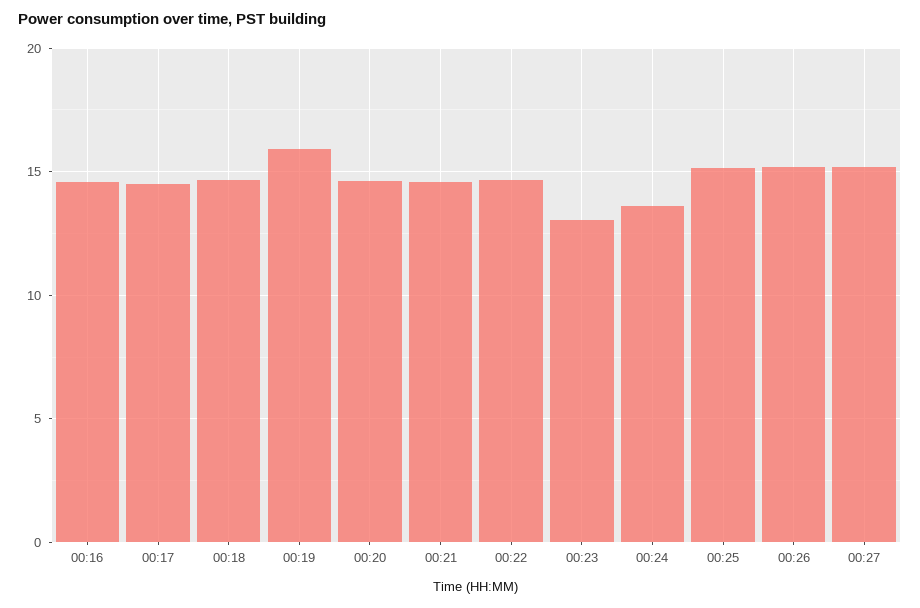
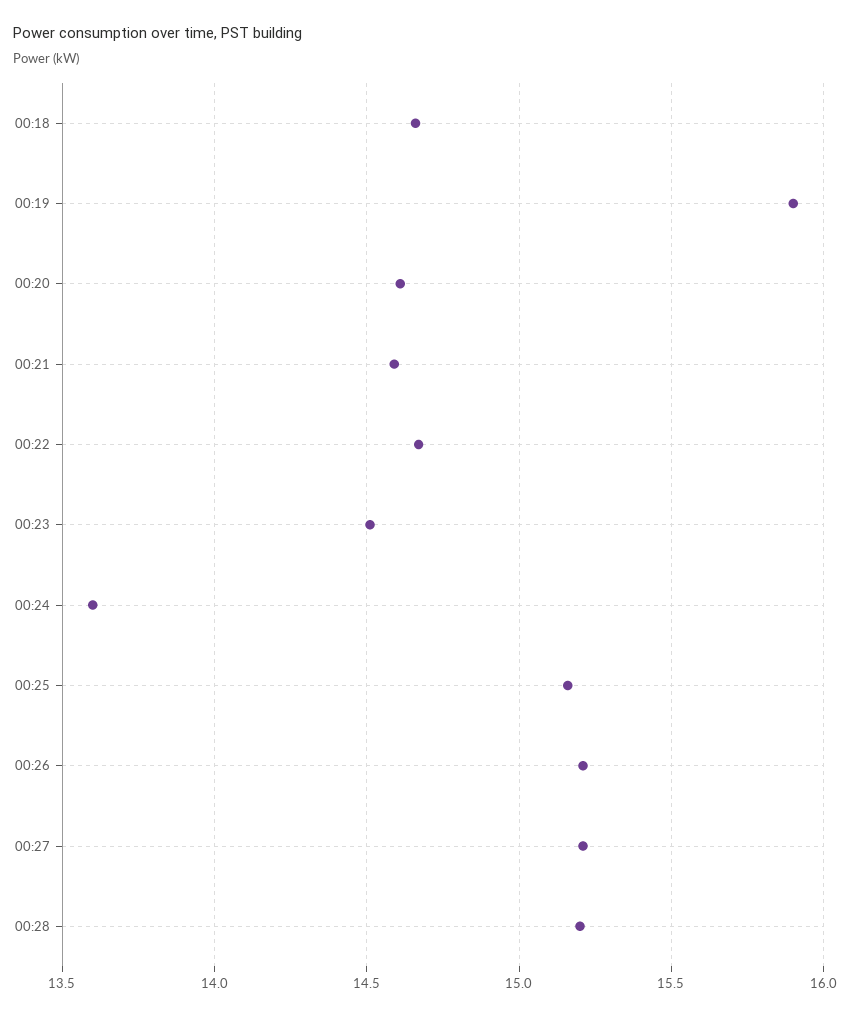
00:16: 14.5 -> none
00:17: 14.5 -> none
00:23: 13 -> 14.5
00:28: none -> 15.2

